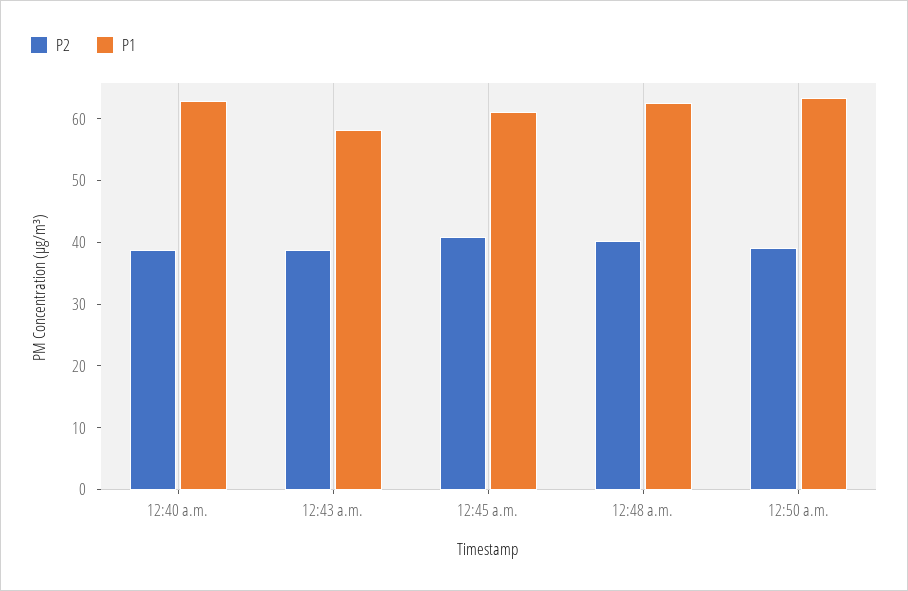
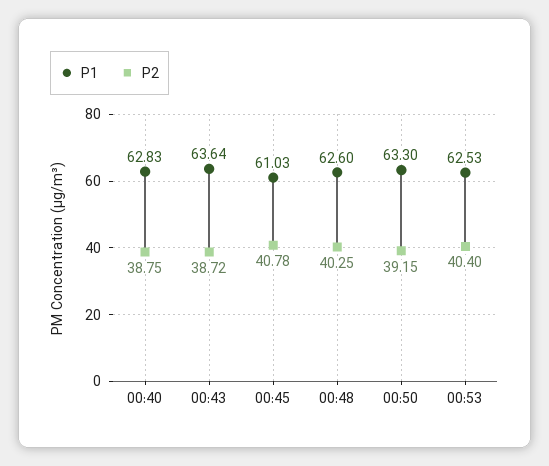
P1, 12:43 a.m.: 58 -> 63.64
P1, 00:53: none -> 62.53
P2, 00:53: none -> 40.4

